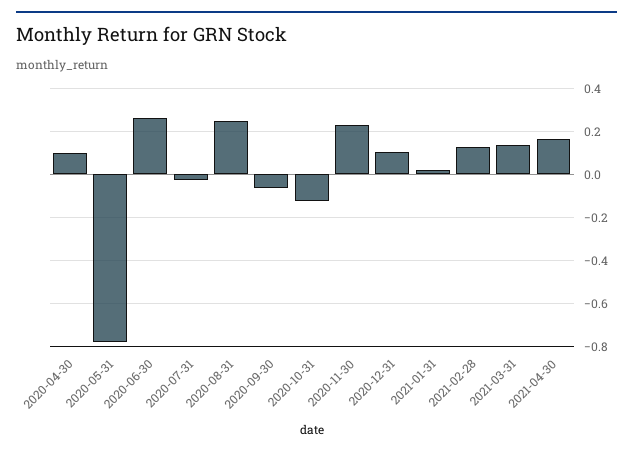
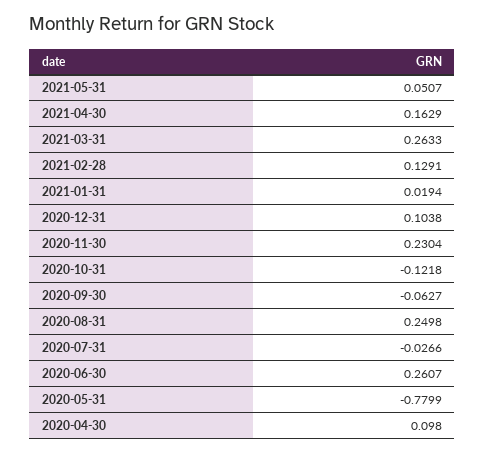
2021-03-31: 0.15 -> 0.2633
2021-05-31: none -> 0.0507

